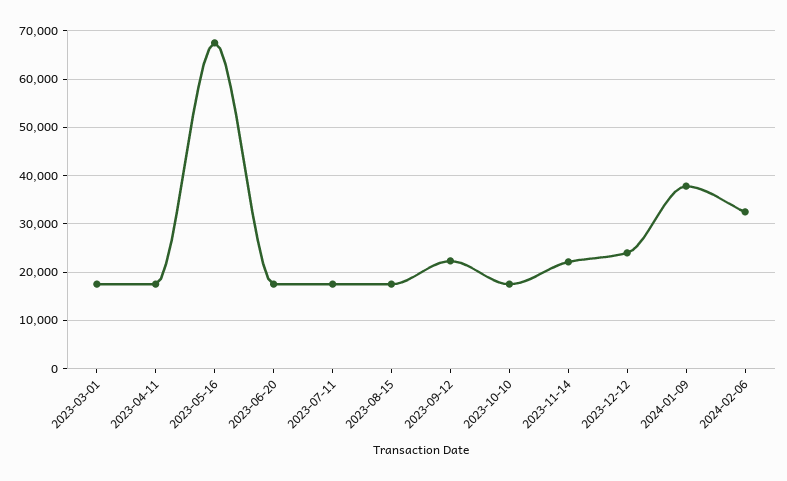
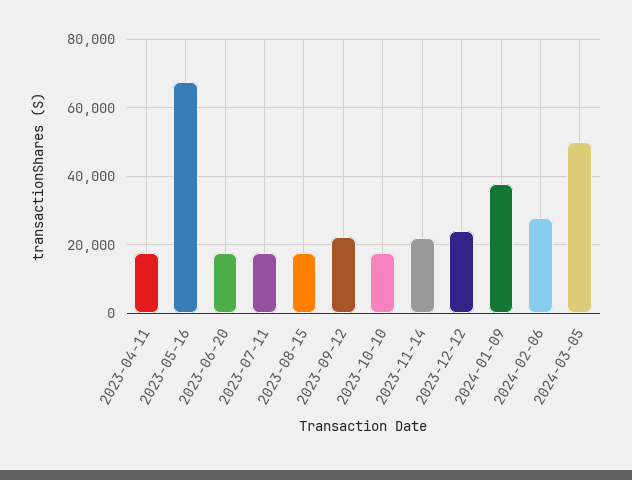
2023-03-01: 18000 -> none
2024-02-06: 32000 -> 28000
2024-03-05: none -> 50000

